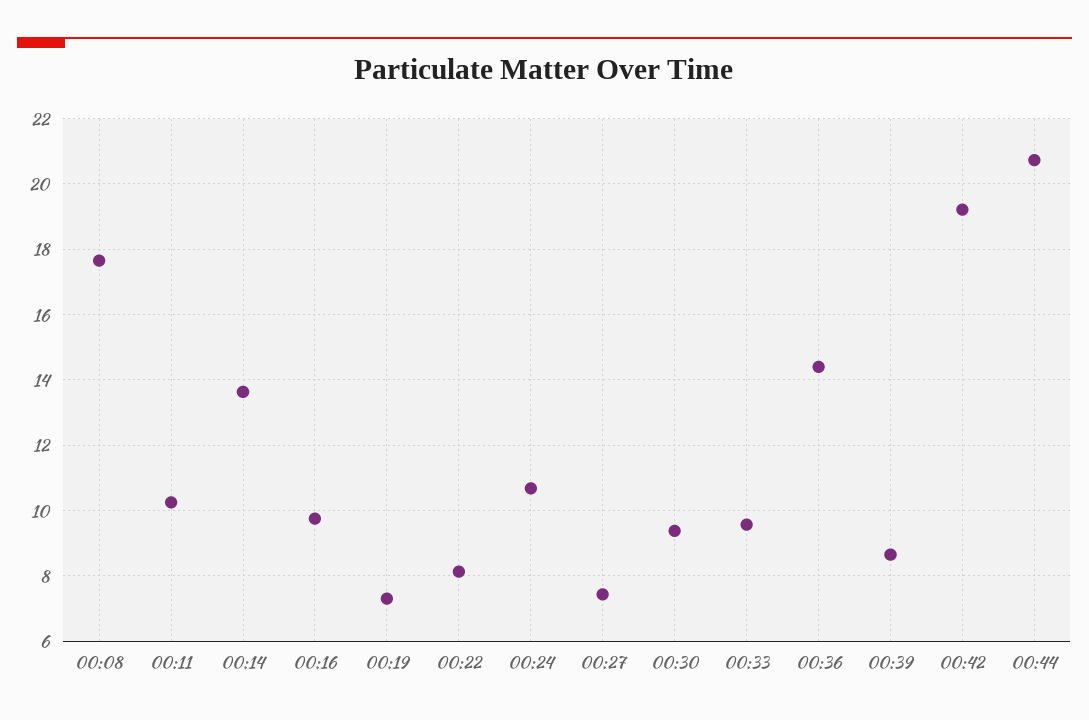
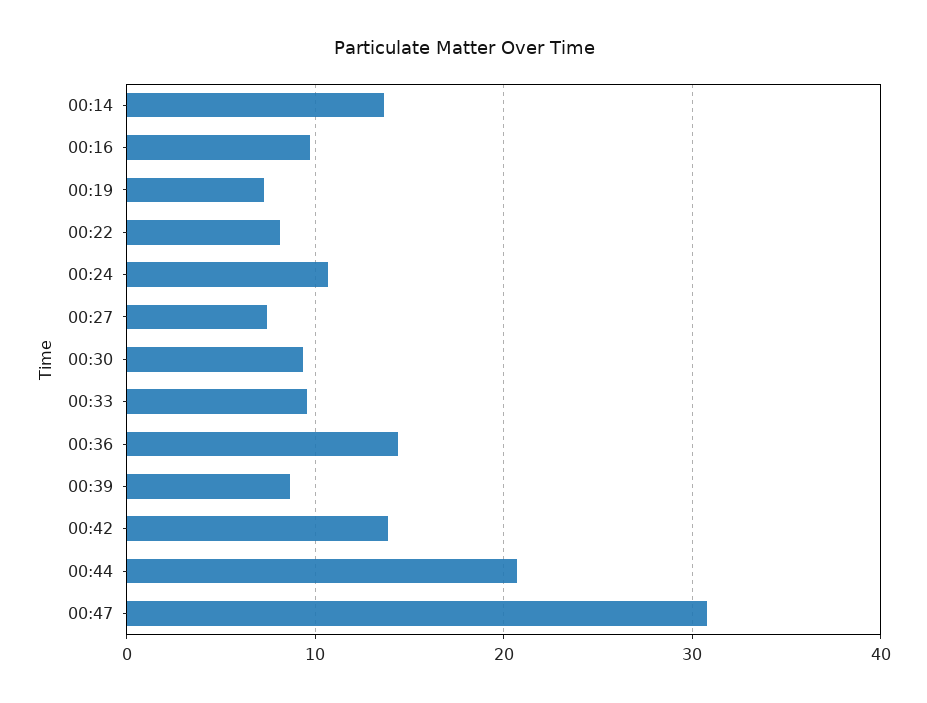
00:08: 17.6 -> none
00:11: 10.2 -> none
00:42: 19.2 -> 14
00:47: none -> 31

